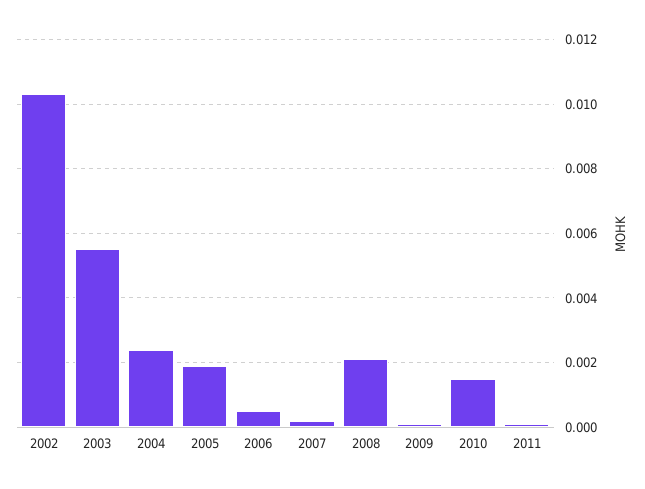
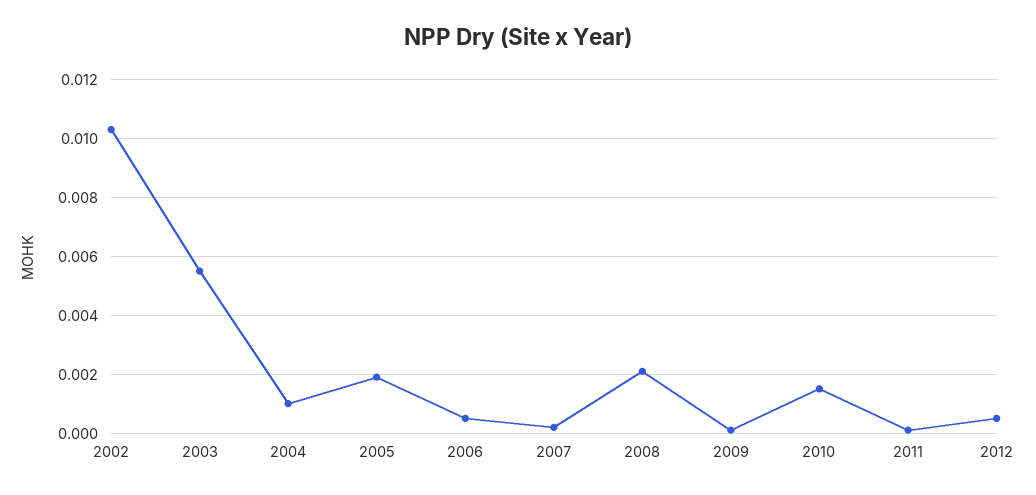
2004: 0.0025 -> 0.001
2012: none -> 0.0005

